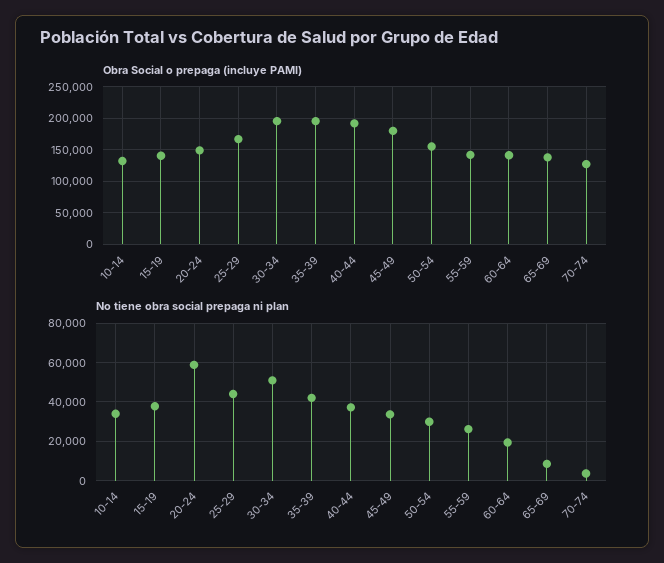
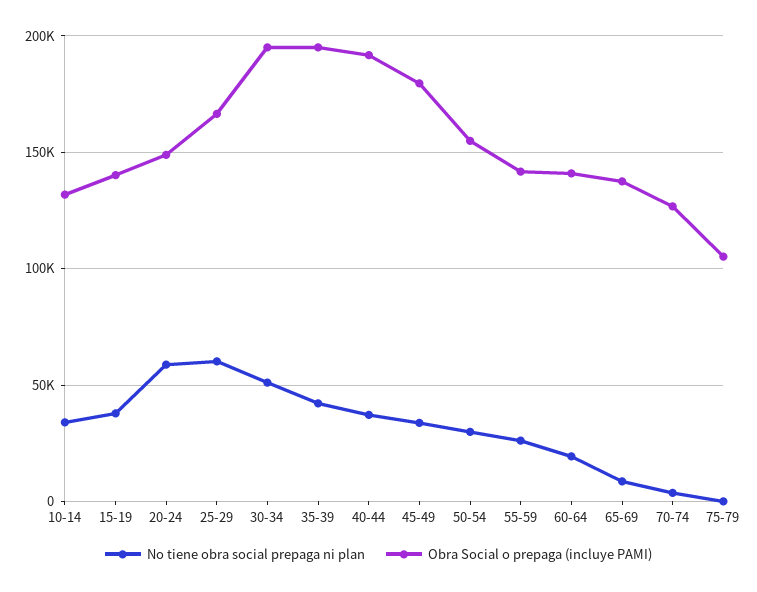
No tiene obra social prepaga ni plan, 25-29: 45000 -> 60000
No tiene obra social prepaga ni plan, 75-79: none -> 0
Obra Social o prepaga (incluye PAMI), 75-79: none -> 105000

